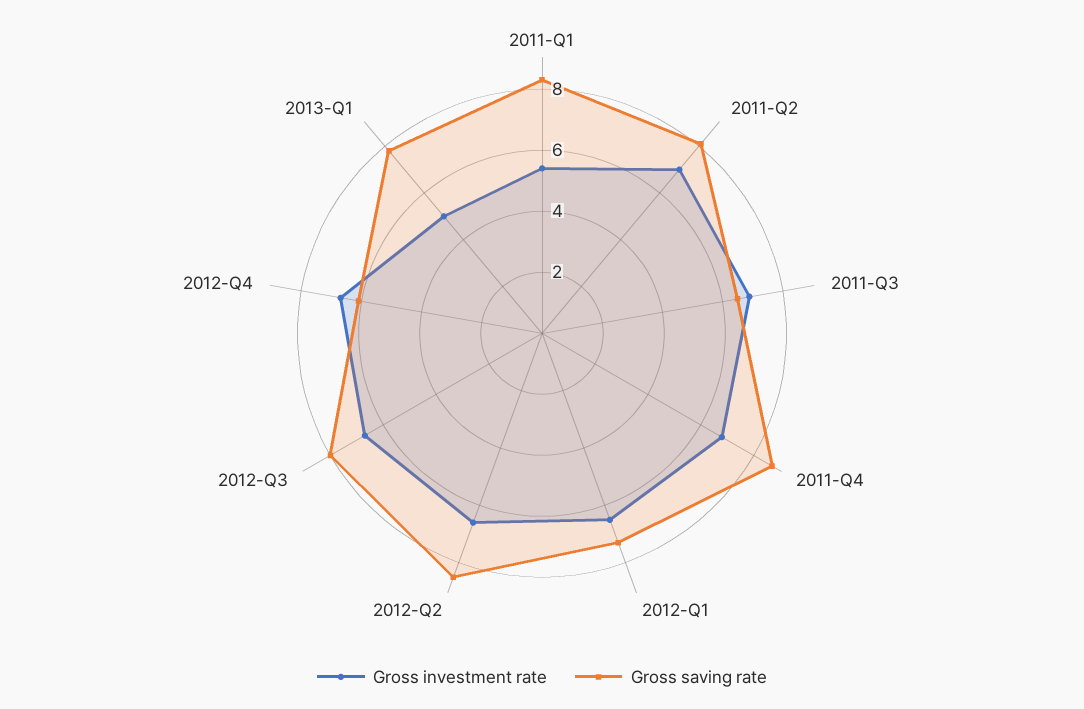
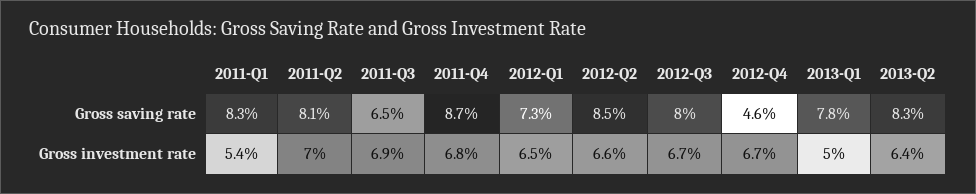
Gross saving rate, 2012-Q4: 6 -> 4.6
Gross saving rate, 2013-Q2: none -> 8.3
Gross investment rate, 2013-Q2: none -> 6.4

